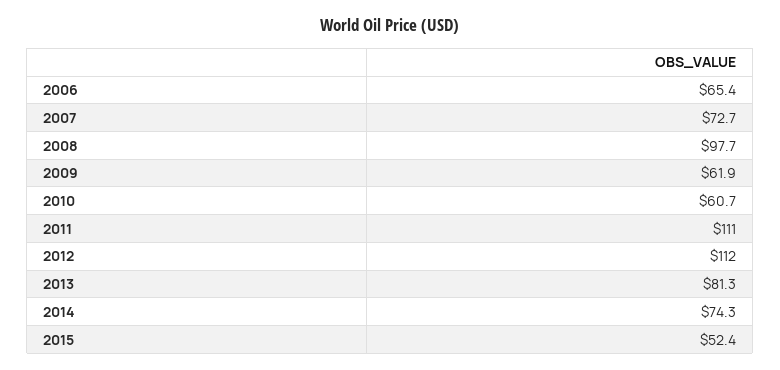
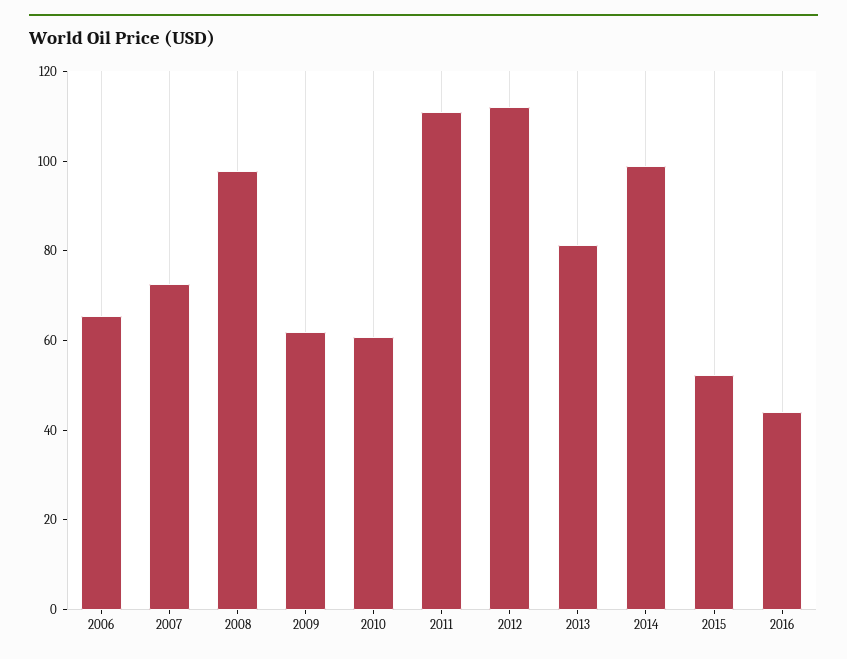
2014: 74.3 -> 100
2016: none -> 45

